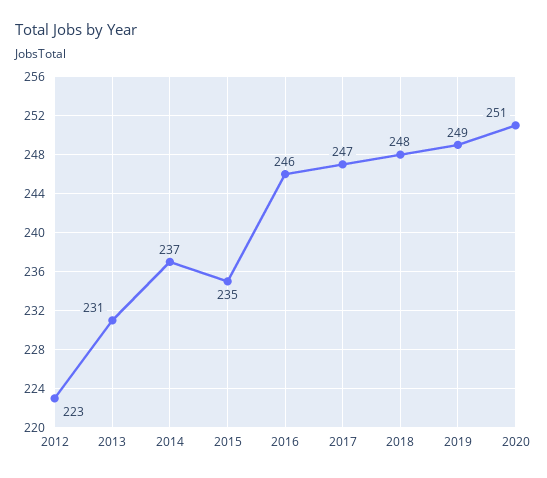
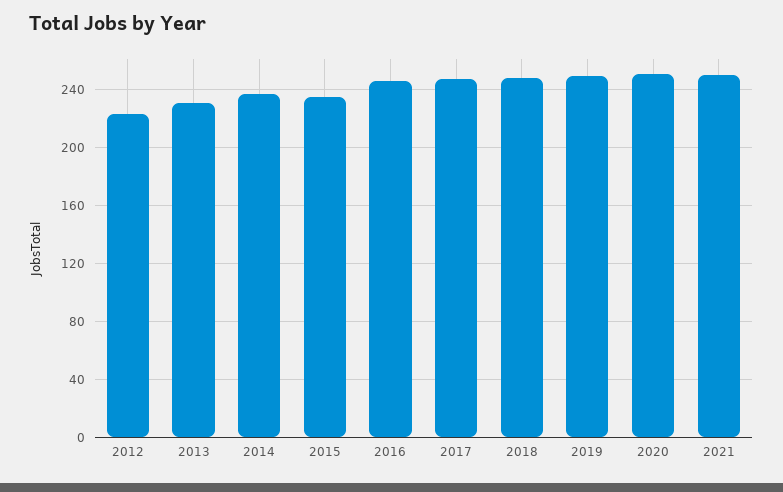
2021: none -> 250

